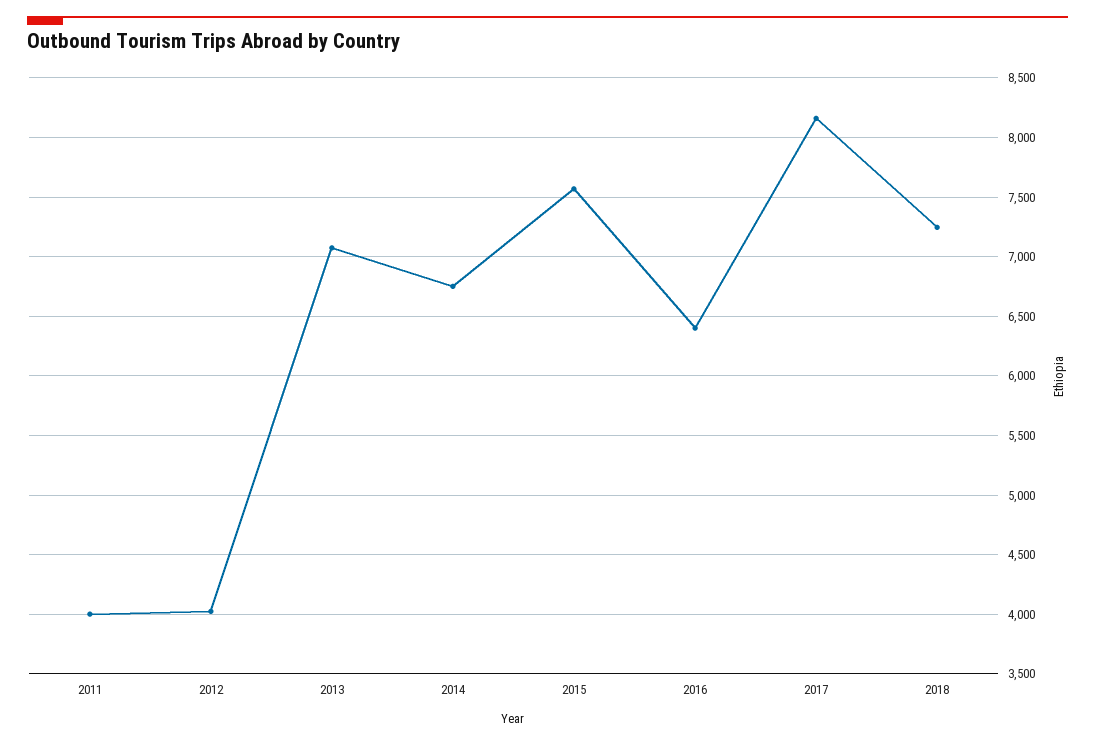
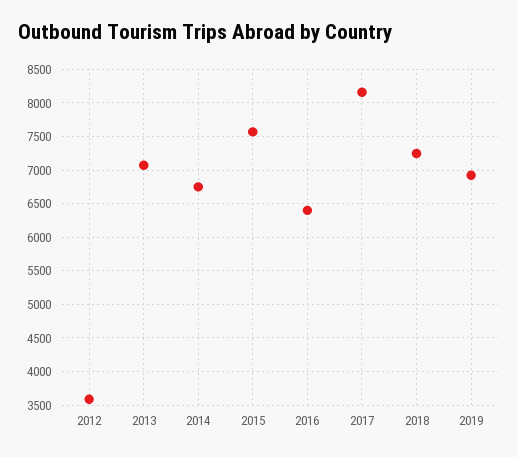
2011: 4000 -> none
2012: 4000 -> 3600
2019: none -> 6900

